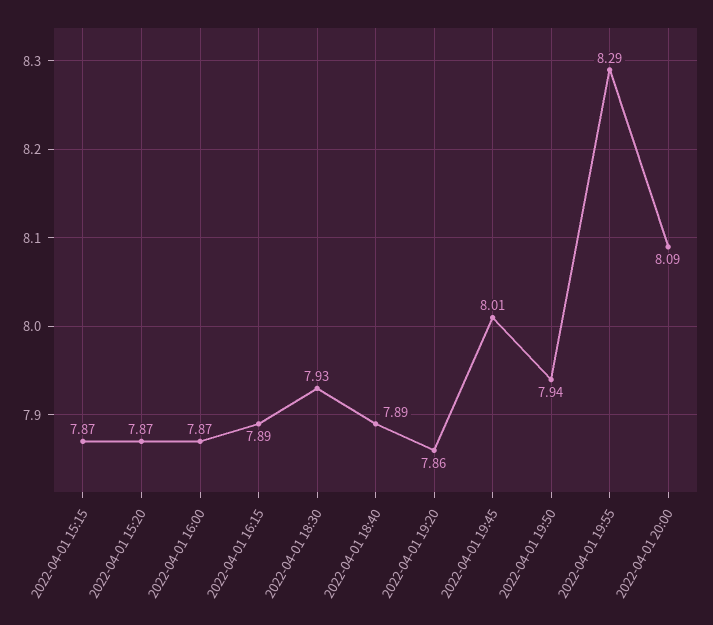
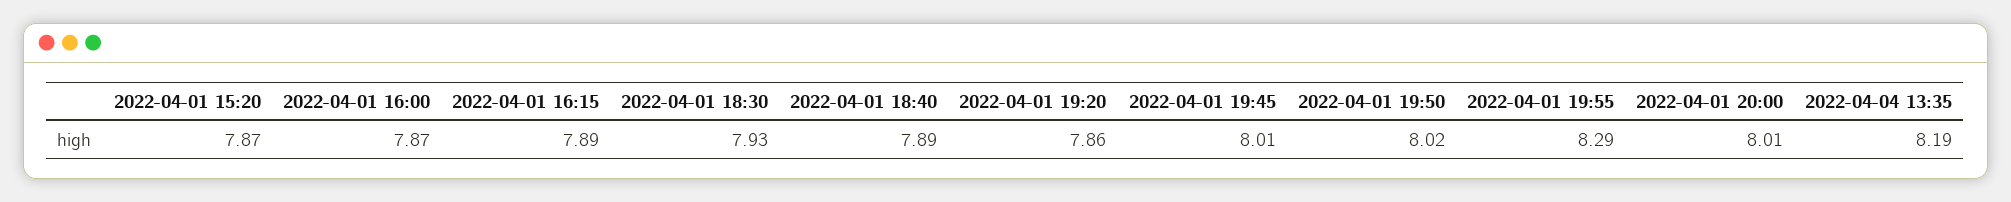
2022-04-01 15:15: 7.87 -> none
2022-04-01 19:50: 7.94 -> 8.02
2022-04-01 20:00: 8.09 -> 8.01
2022-04-04 13:35: none -> 8.19

